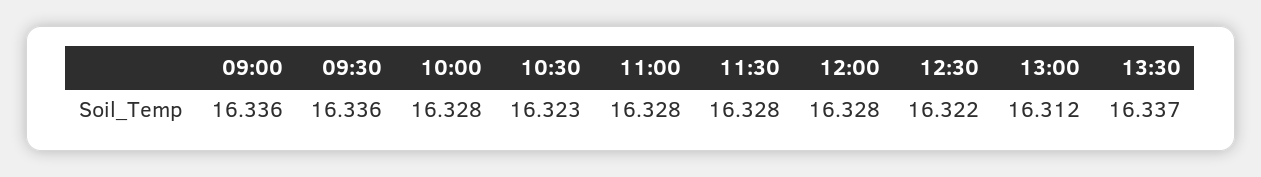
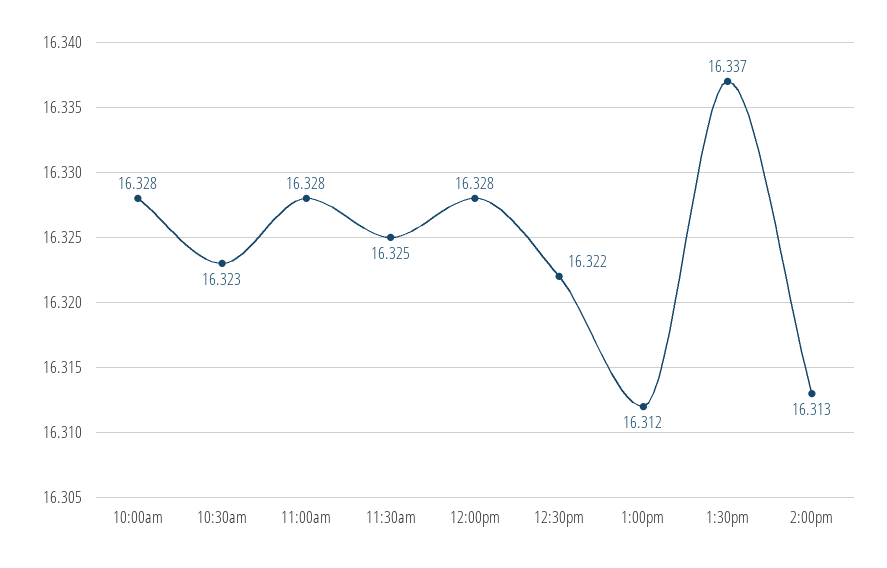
09:00: 16.336 -> none
09:30: 16.336 -> none
11:30: 16.328 -> 16.325
2:00pm: none -> 16.313

